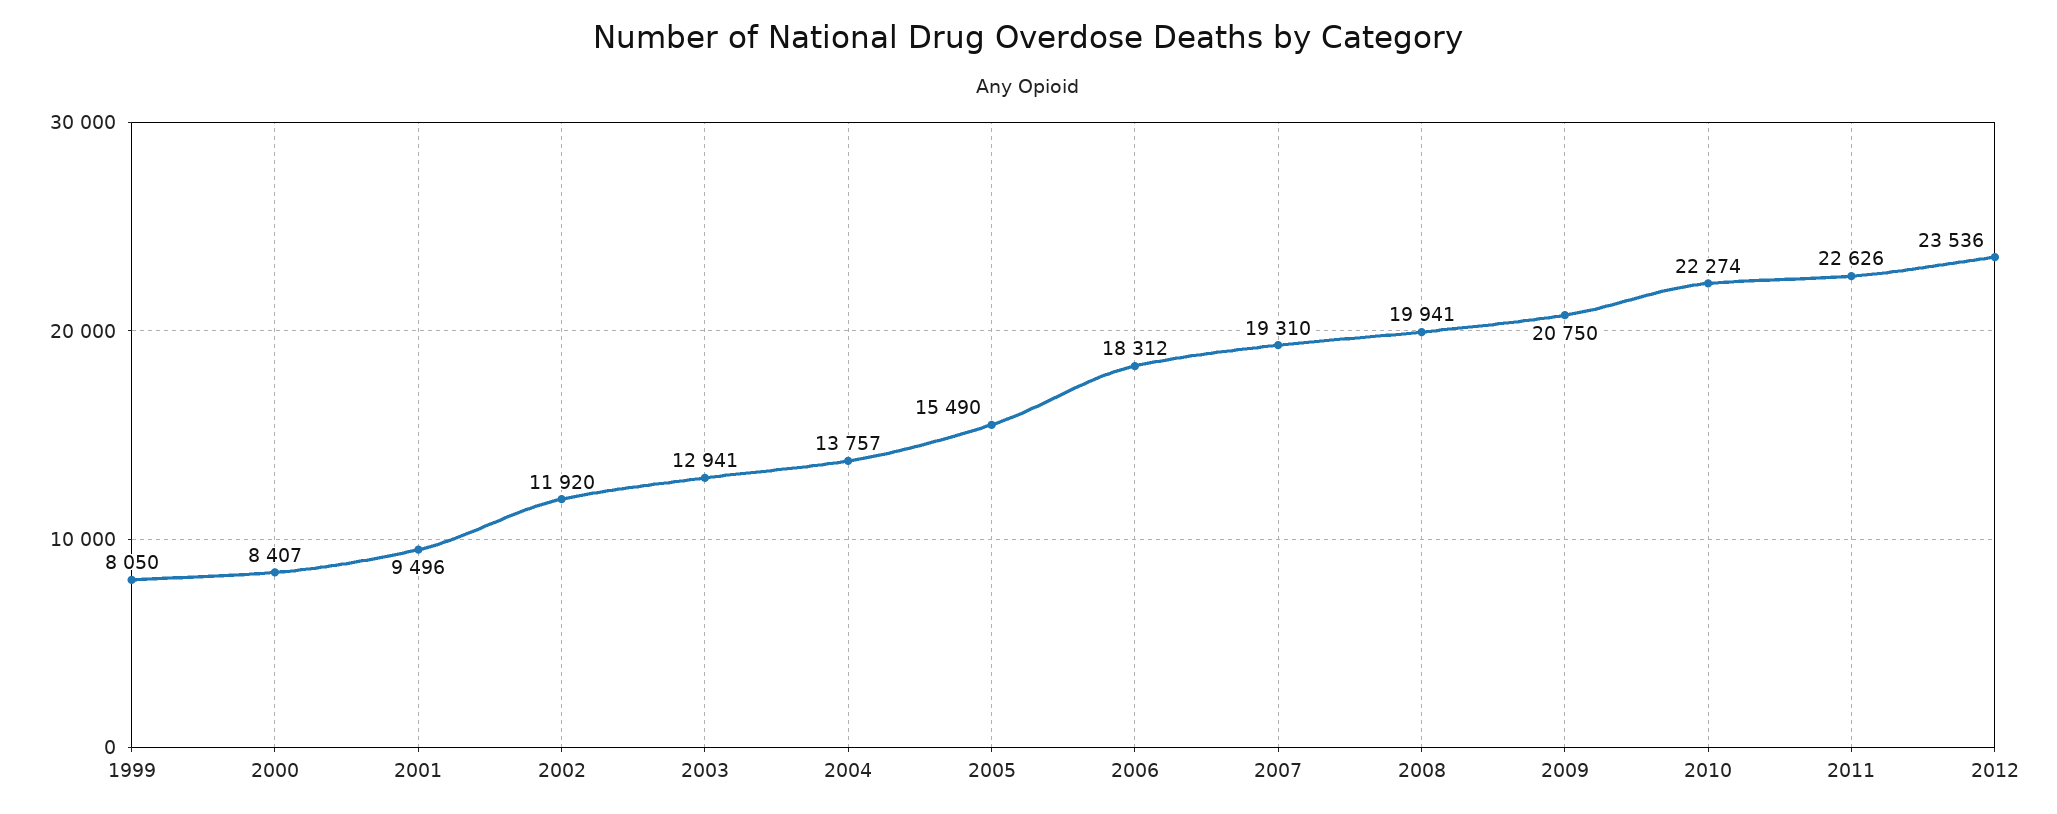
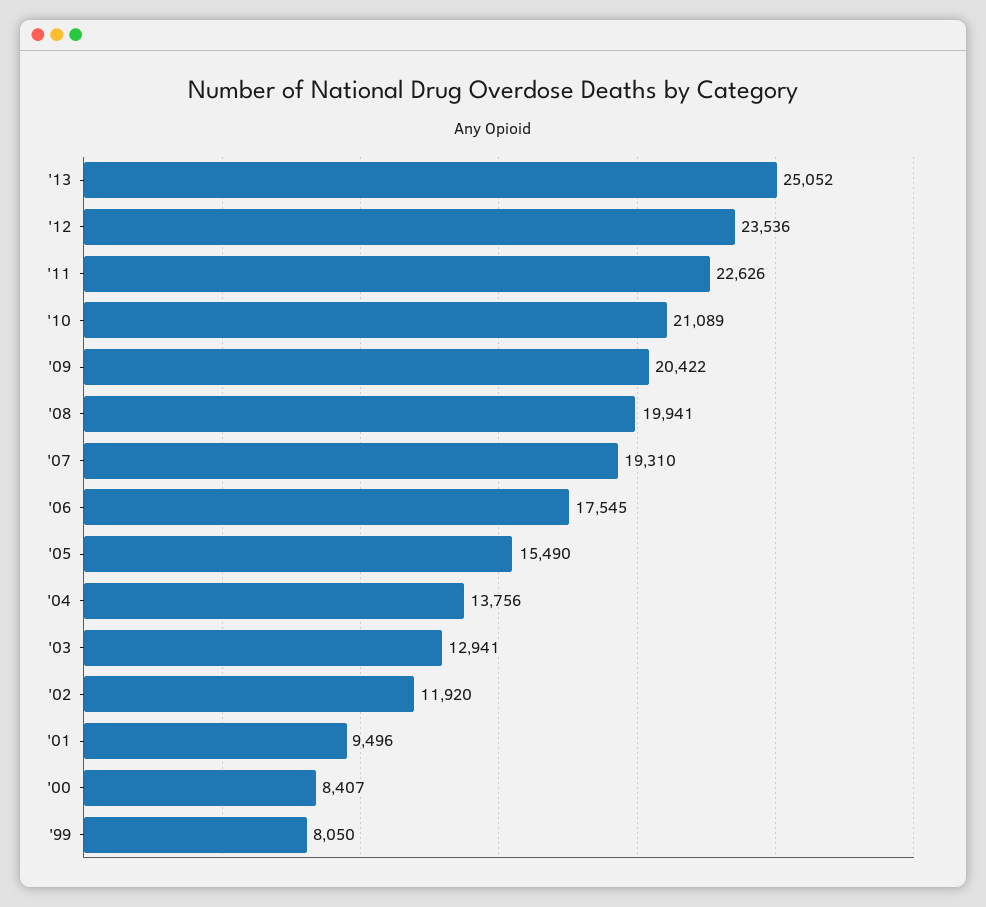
2004: 13757 -> 13756
2006: 18312 -> 17545
2009: 20750 -> 20422
2010: 22274 -> 21089
'13: none -> 25052

